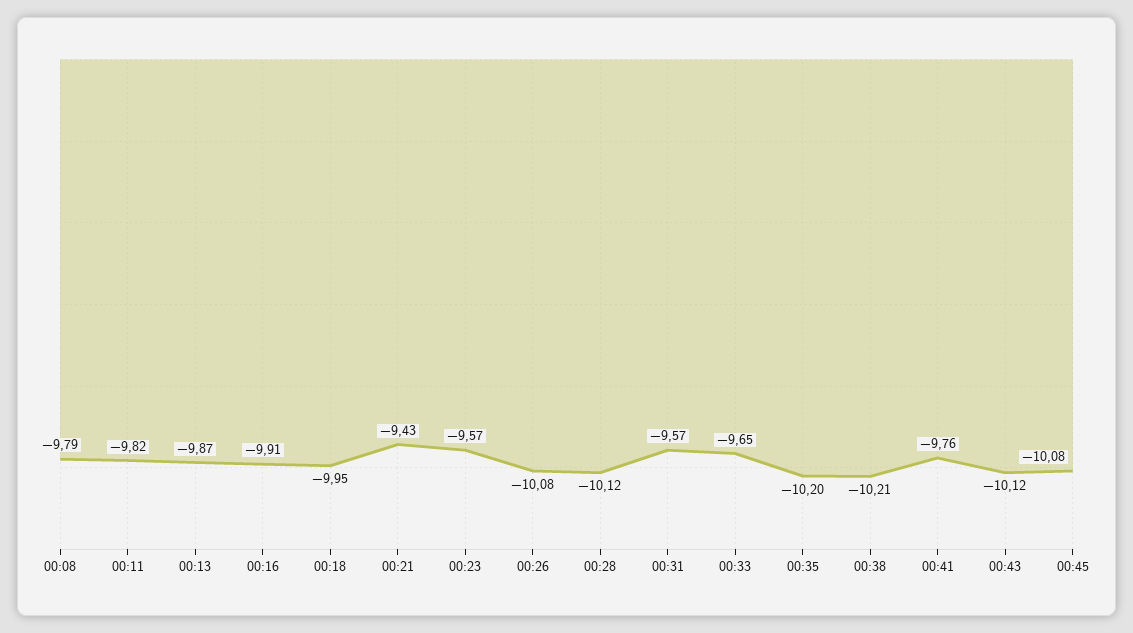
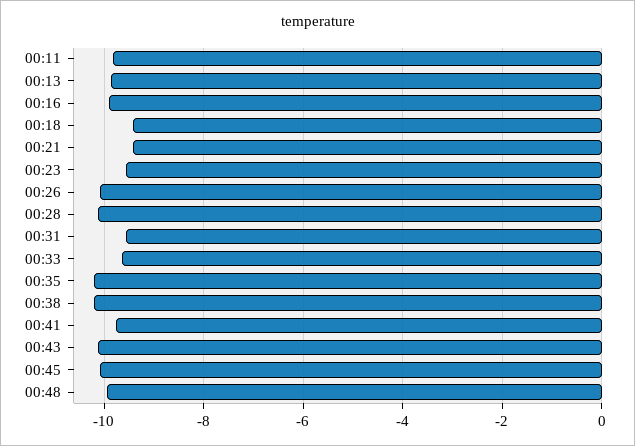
00:08: -9.79 -> none
00:18: -9.95 -> -9.4
00:48: none -> -10

